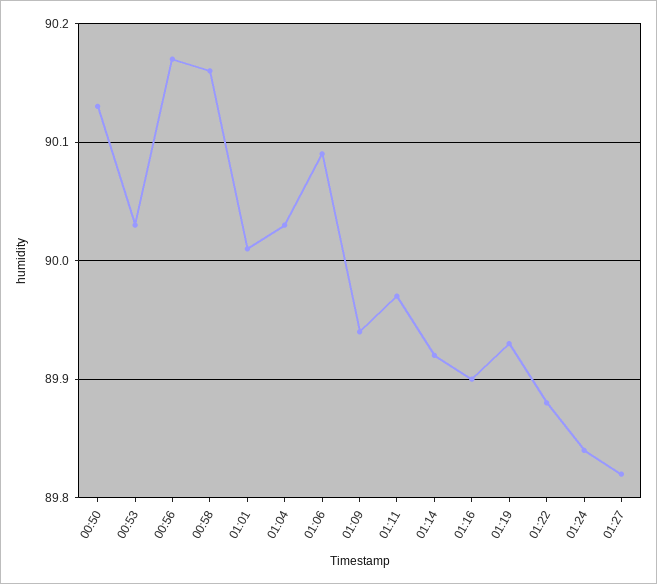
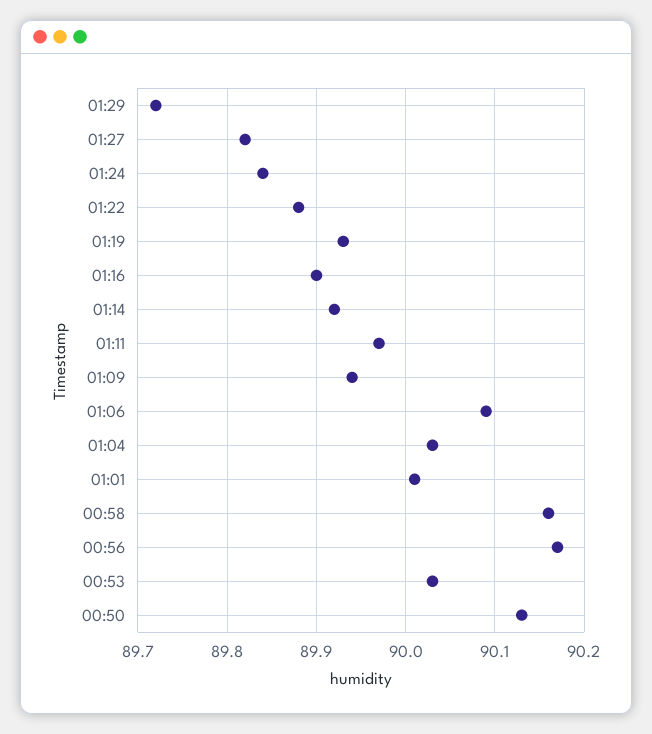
01:29: none -> 89.72

